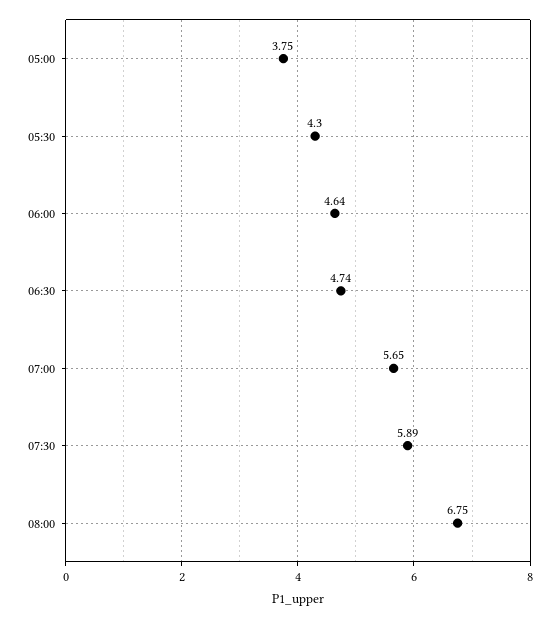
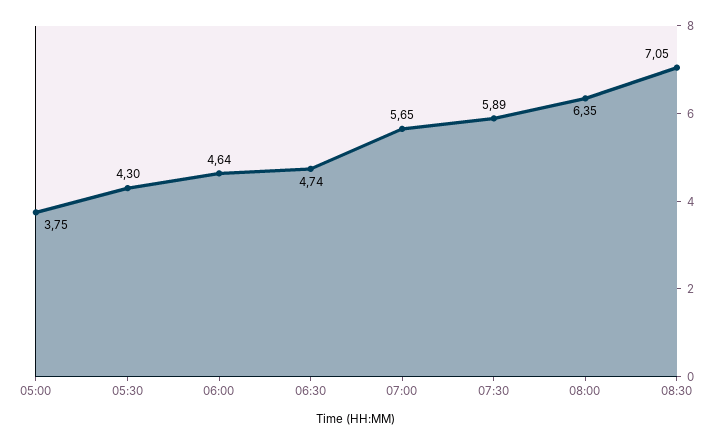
08:00: 6.75 -> 6.35
08:30: none -> 7.05

